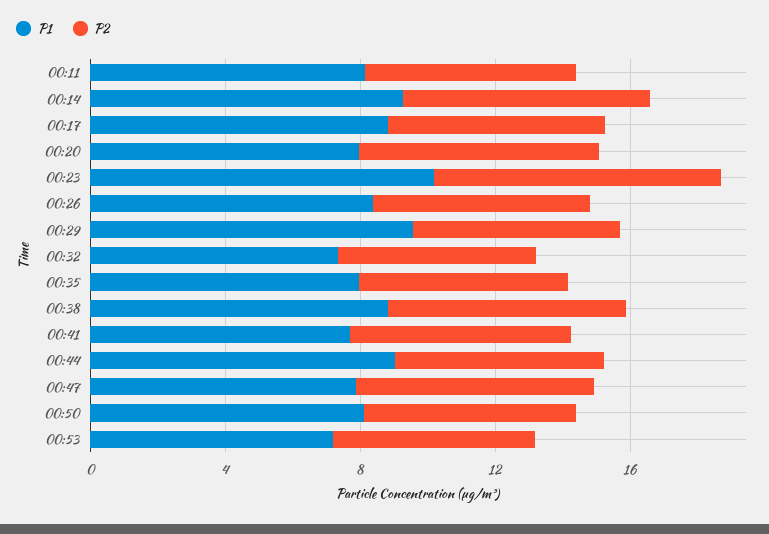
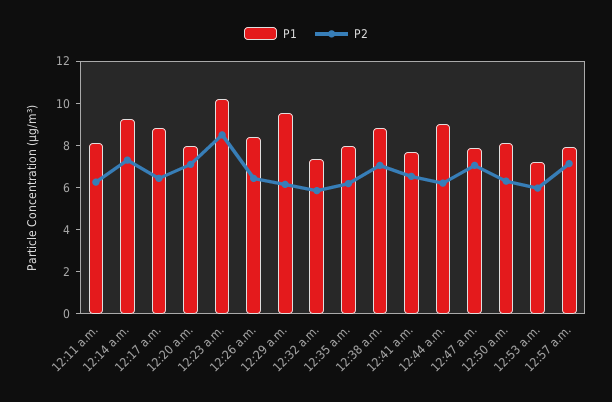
P1, 12:57 a.m.: none -> 8
P2, 12:57 a.m.: none -> 7

